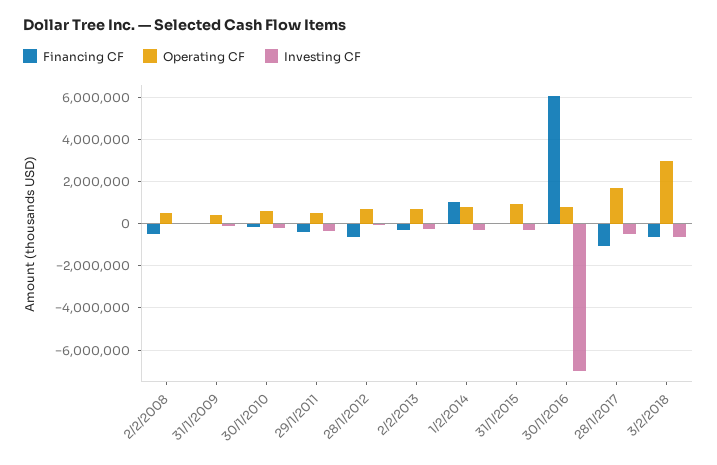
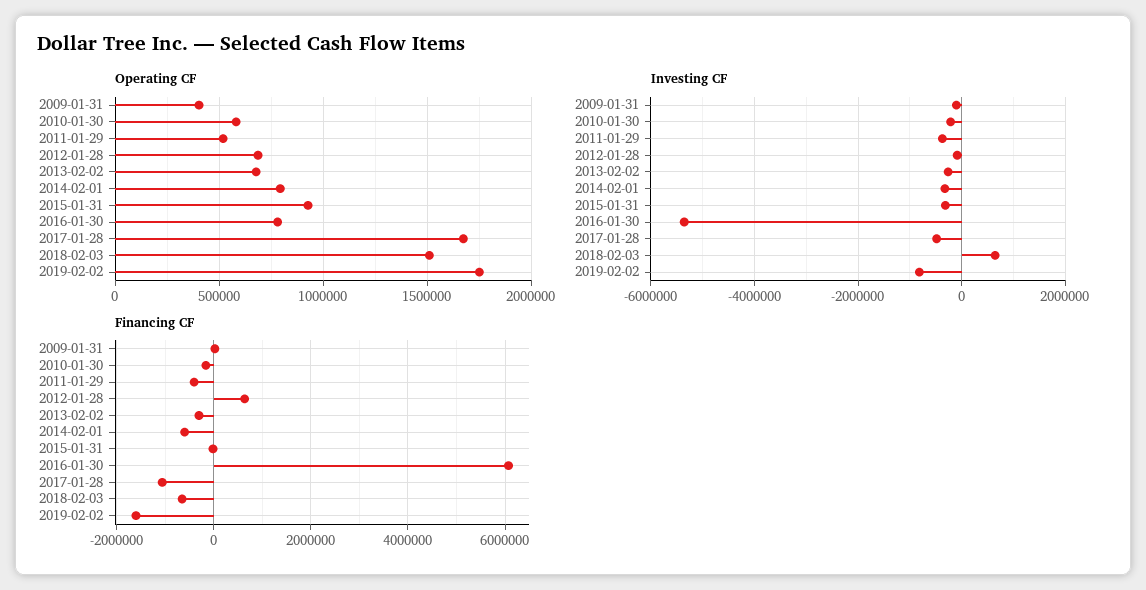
Financing CF, 2/2/2008: -500000 -> none
Operating CF, 2/2/2008: 500000 -> none
Investing CF, 2/2/2008: 0 -> none
Financing CF, 28/1/2012: -500000 -> 600000
Financing CF, 1/2/2014: 1000000 -> -600000
Investing CF, 30/1/2016: -7000000 -> -5400000
Operating CF, 3/2/2018: 3000000 -> 1500000
Investing CF, 3/2/2018: -500000 -> 600000
Operating CF, 2019-02-02: none -> 1750000
Investing CF, 2019-02-02: none -> -800000
Financing CF, 2019-02-02: none -> -1600000

